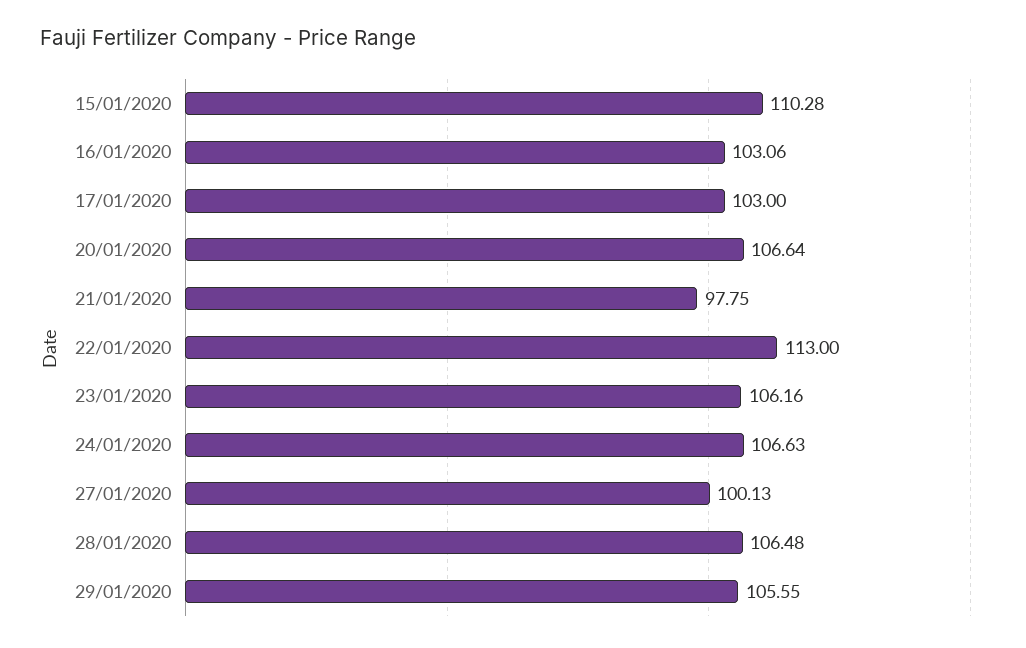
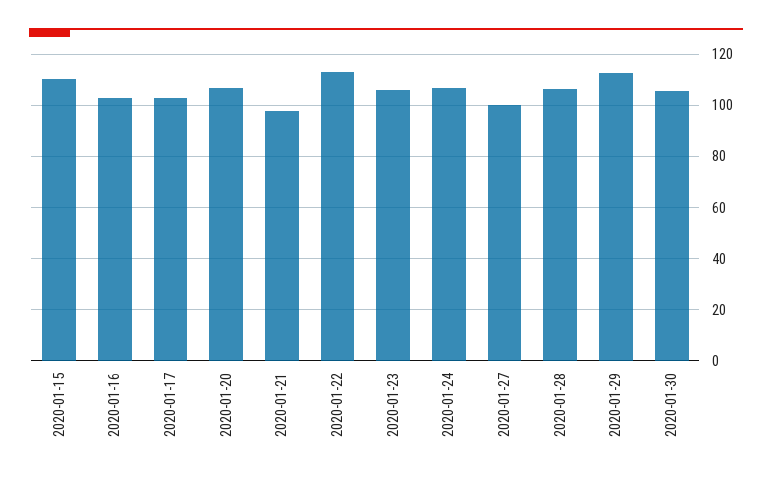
29/01/2020: 105.55 -> 112.5
2020-01-30: none -> 105

